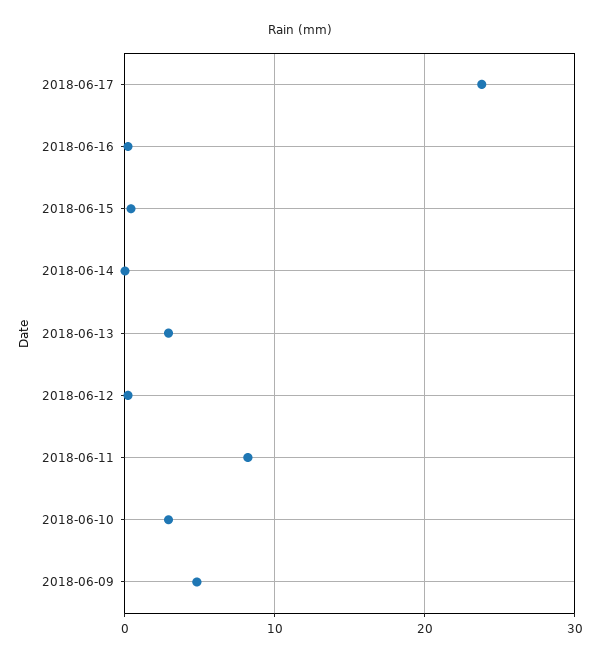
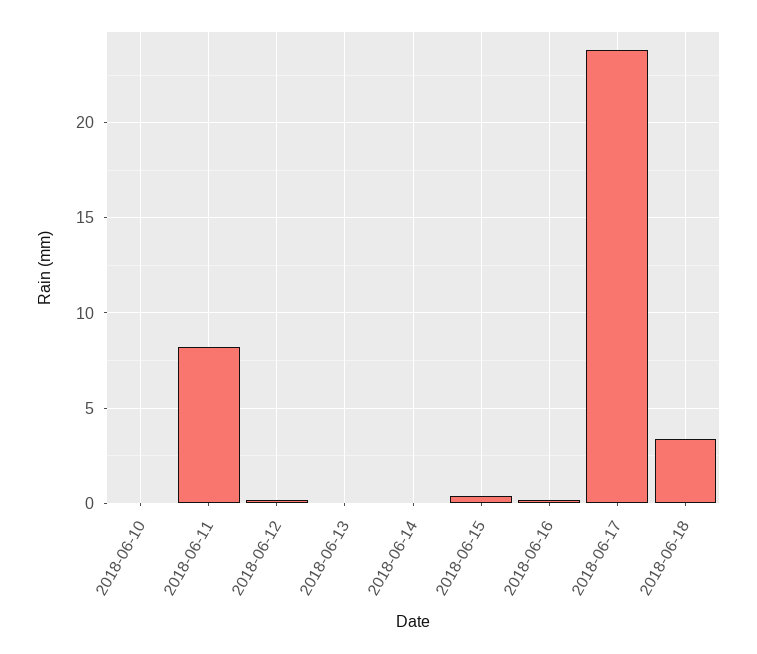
2018-06-13: 3 -> 0
2018-06-10: 3 -> 0
2018-06-09: 5 -> none
2018-06-18: none -> 3.5

